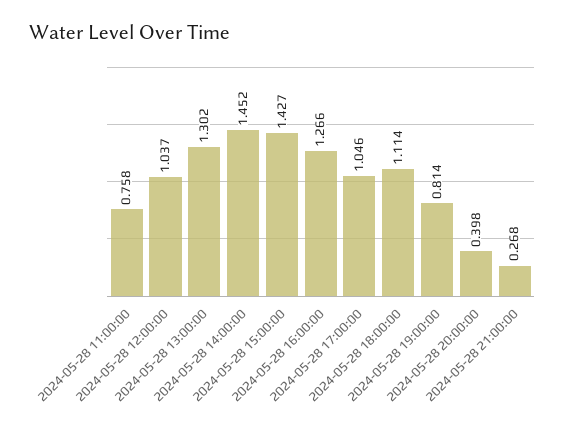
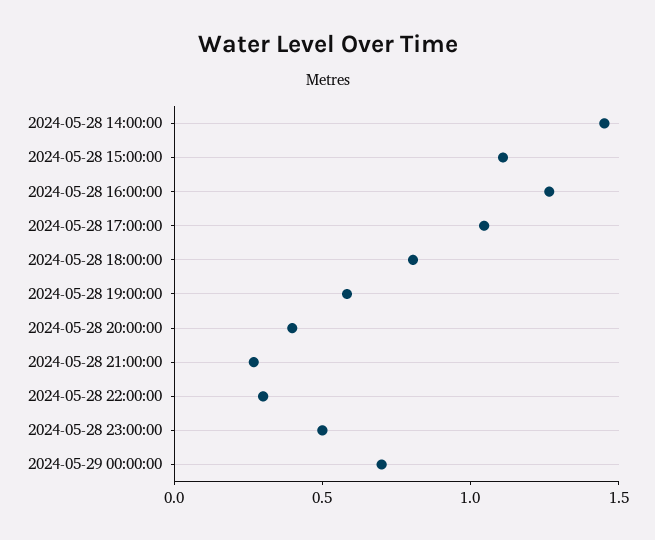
2024-05-28 11:00:00: 0.758 -> none
2024-05-28 12:00:00: 1.037 -> none
2024-05-28 13:00:00: 1.302 -> none
2024-05-28 15:00:00: 1.427 -> 1.1
2024-05-28 18:00:00: 1.114 -> 0.8
2024-05-28 19:00:00: 0.814 -> 0.6
2024-05-28 22:00:00: none -> 0.3
2024-05-28 23:00:00: none -> 0.5
2024-05-29 00:00:00: none -> 0.7

